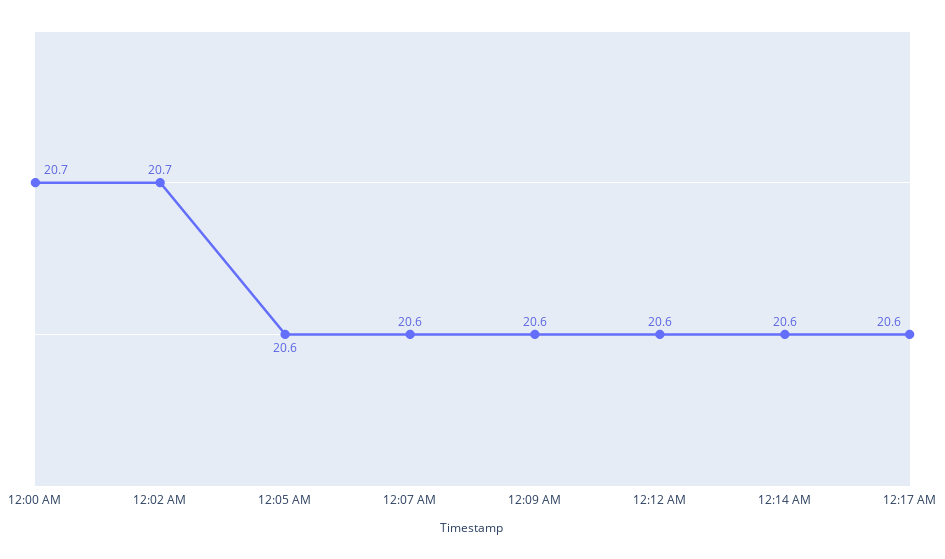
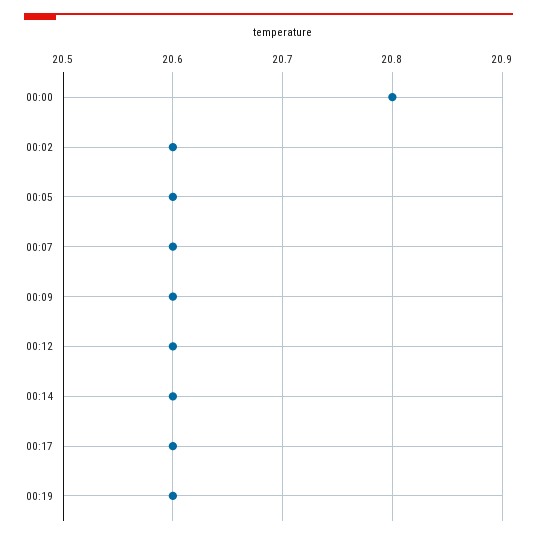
12:00 AM: 20.7 -> 20.8
12:02 AM: 20.7 -> 20.6
00:19: none -> 20.6

